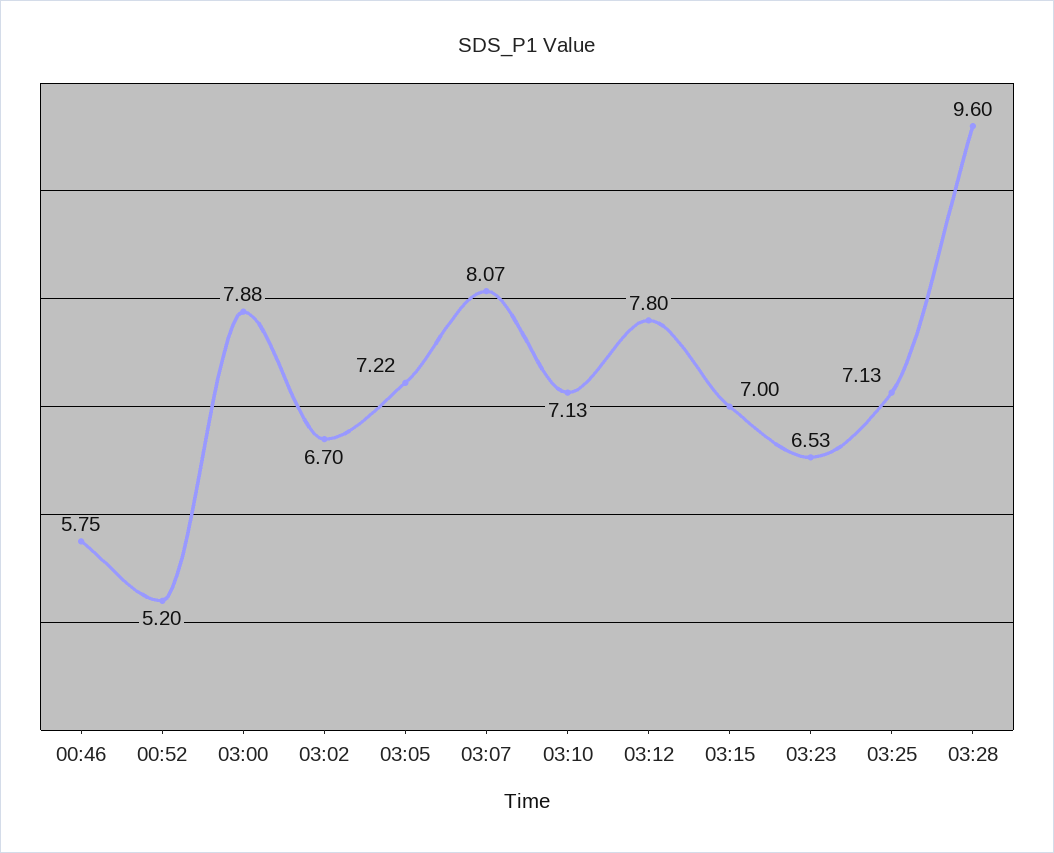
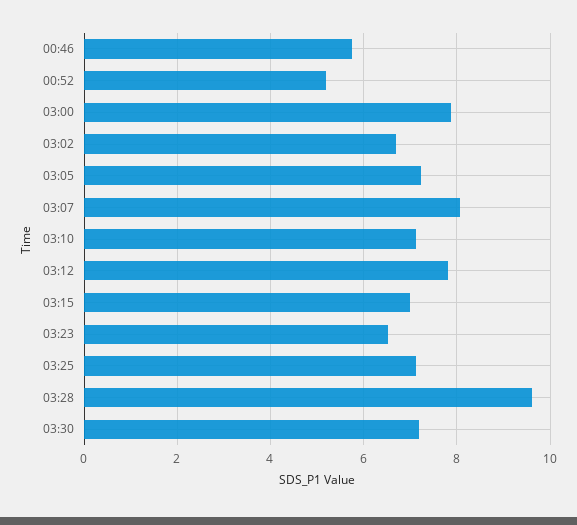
03:30: none -> 7.2

